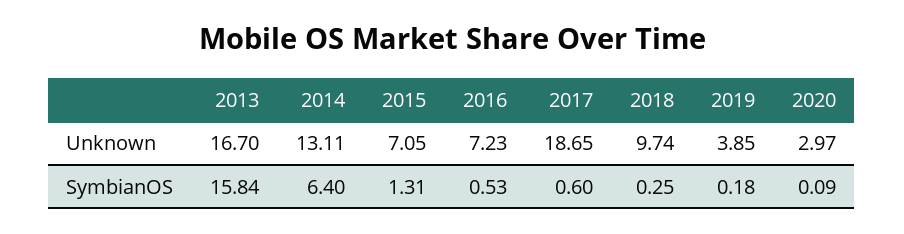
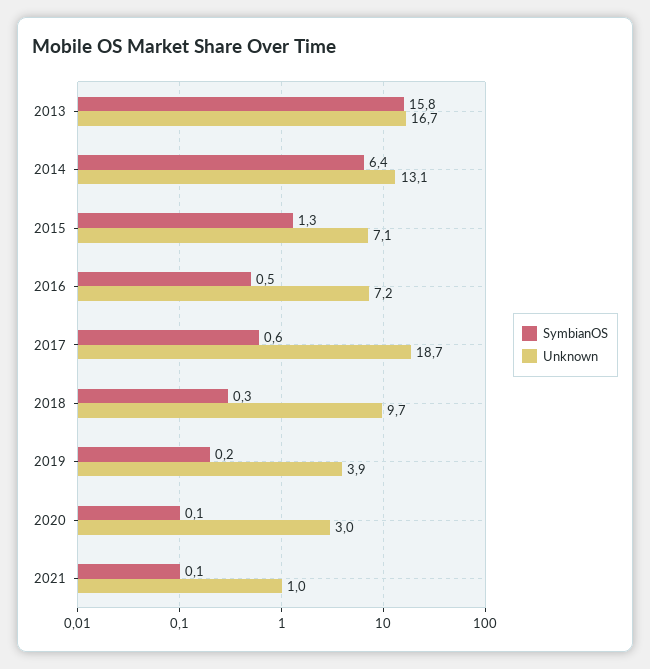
SymbianOS, 2021: none -> 0.1
Unknown, 2021: none -> 1

